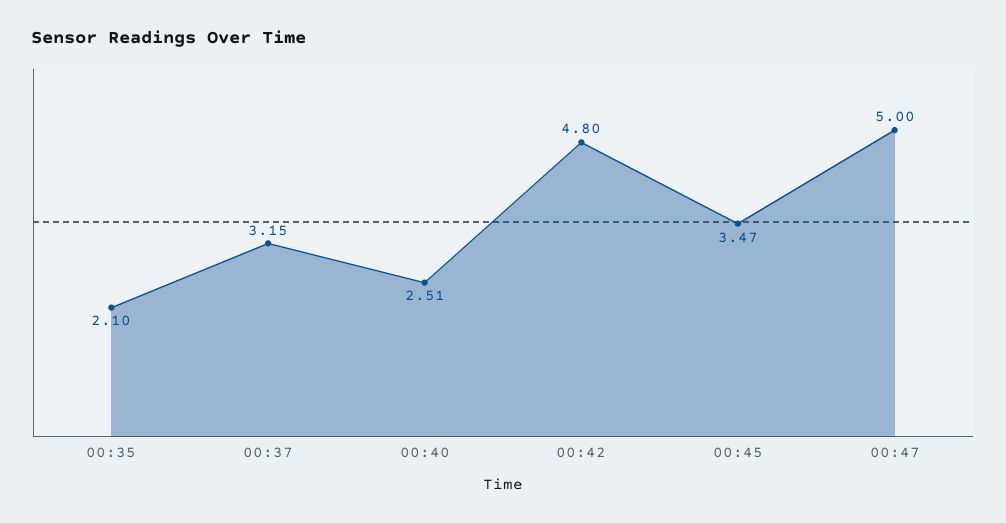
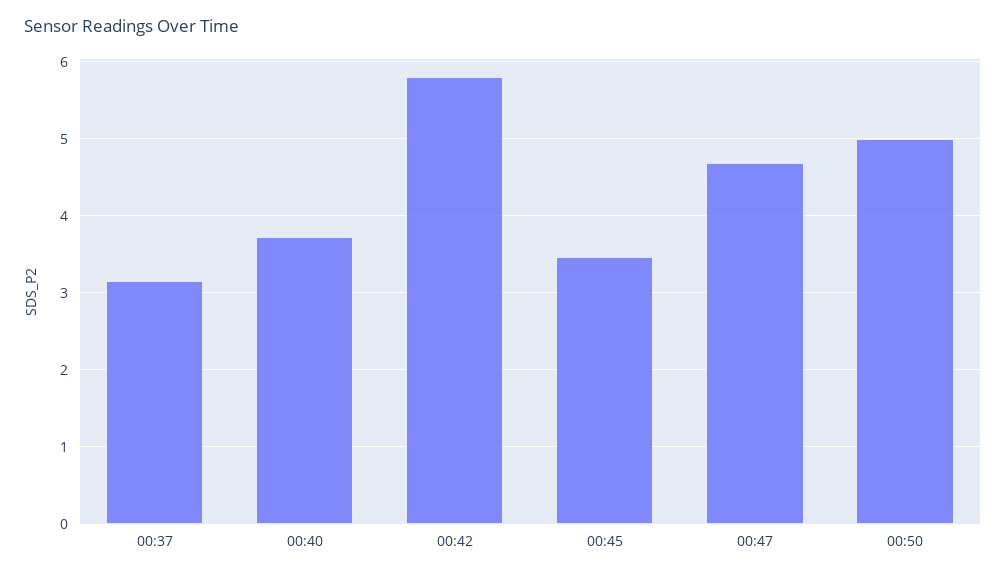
00:35: 2.1 -> none
00:40: 2.51 -> 3.7
00:42: 4.8 -> 5.8
00:47: 5 -> 4.7
00:50: none -> 5

